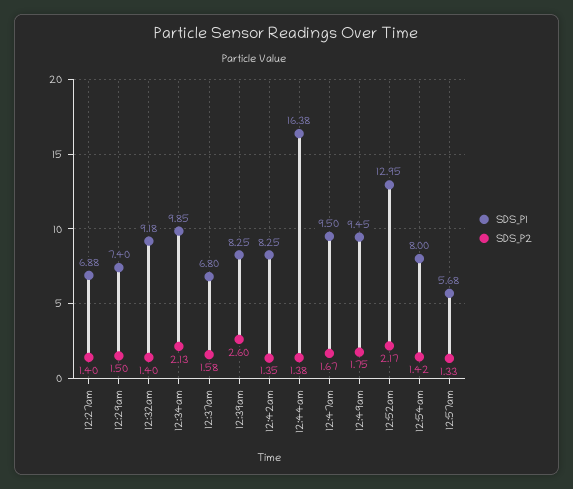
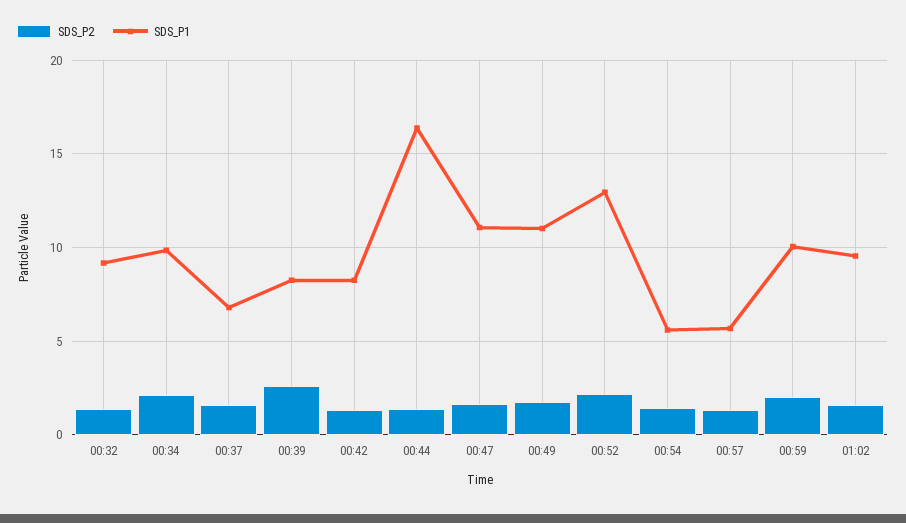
SDS_P1, 12:27am: 6.88 -> none
SDS_P2, 12:27am: 1.4 -> none
SDS_P1, 12:29am: 7.4 -> none
SDS_P2, 12:29am: 1.5 -> none
SDS_P1, 12:47am: 9.5 -> 11
SDS_P1, 12:49am: 9.45 -> 11
SDS_P1, 12:54am: 8 -> 5.5
SDS_P2, 00:59: none -> 2
SDS_P1, 00:59: none -> 10
SDS_P2, 01:02: none -> 1.5
SDS_P1, 01:02: none -> 9.5

